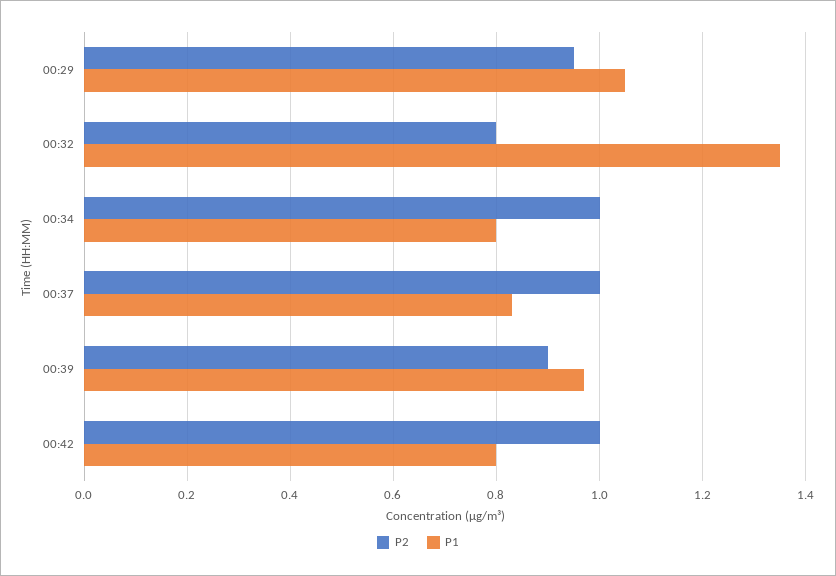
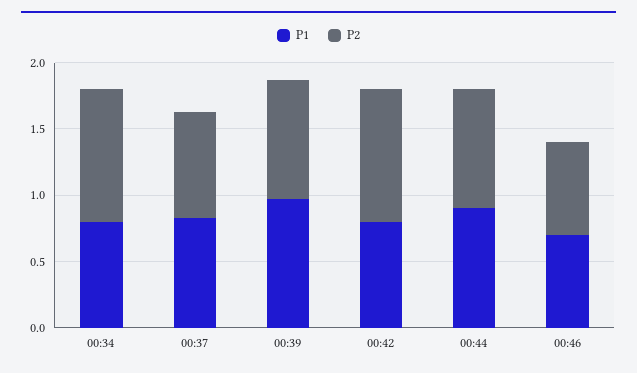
P2, 00:29: 0.95 -> none
P1, 00:29: 1.05 -> none
P2, 00:32: 0.8 -> none
P1, 00:32: 1.35 -> none
P2, 00:37: 1 -> 0.8
P1, 00:44: none -> 0.9
P2, 00:44: none -> 0.9
P1, 00:46: none -> 0.7
P2, 00:46: none -> 0.7

